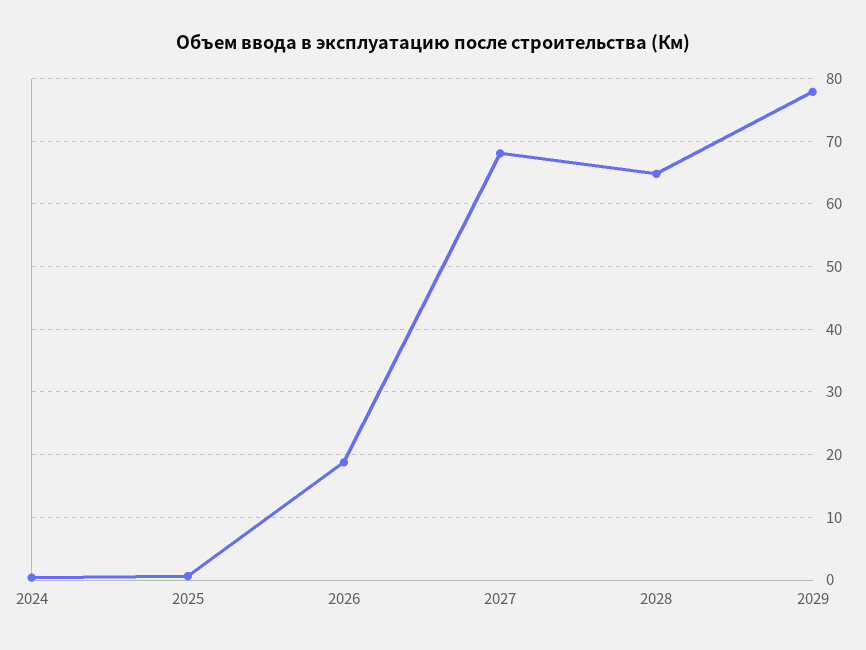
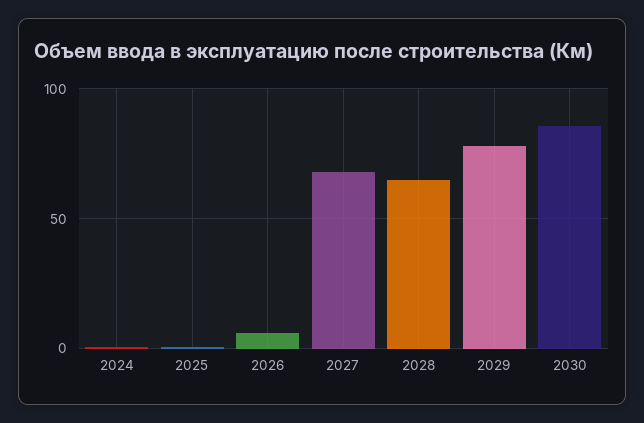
2026: 19 -> 5
2030: none -> 85

